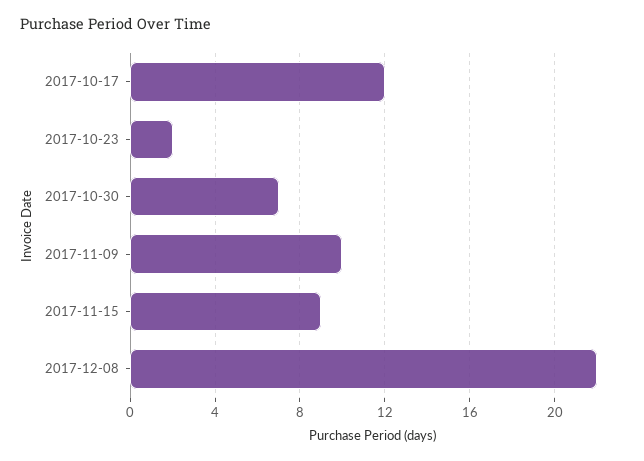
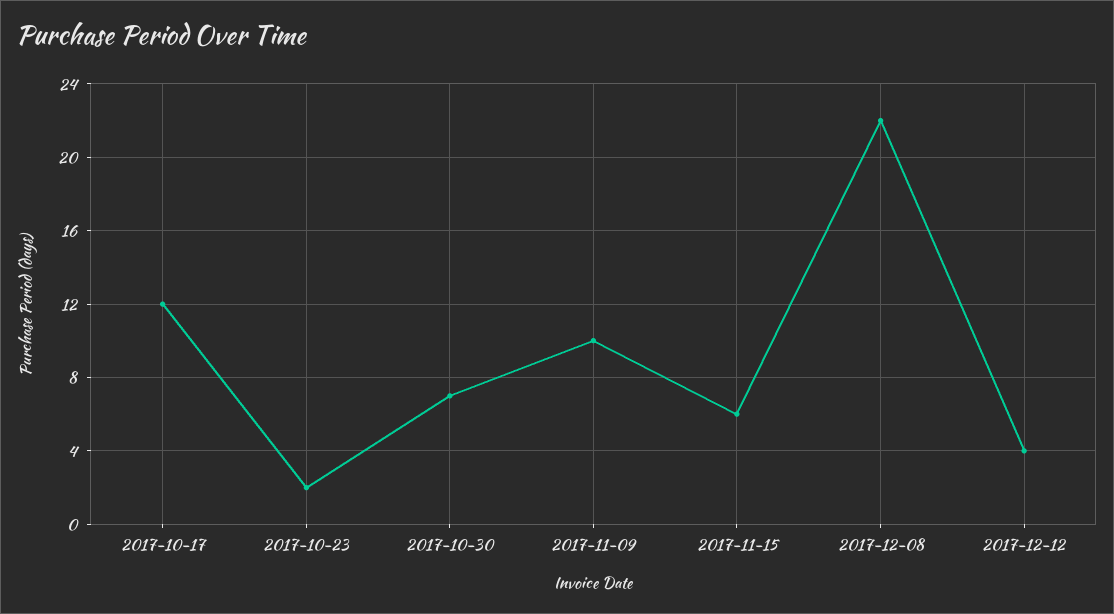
2017-11-15: 9 -> 6
2017-12-12: none -> 4

